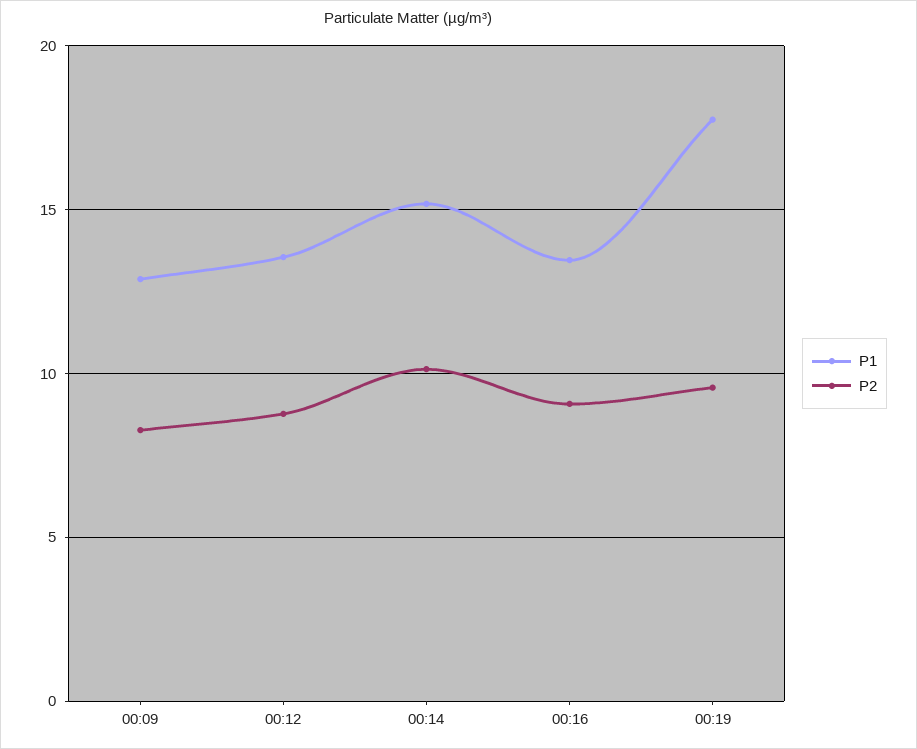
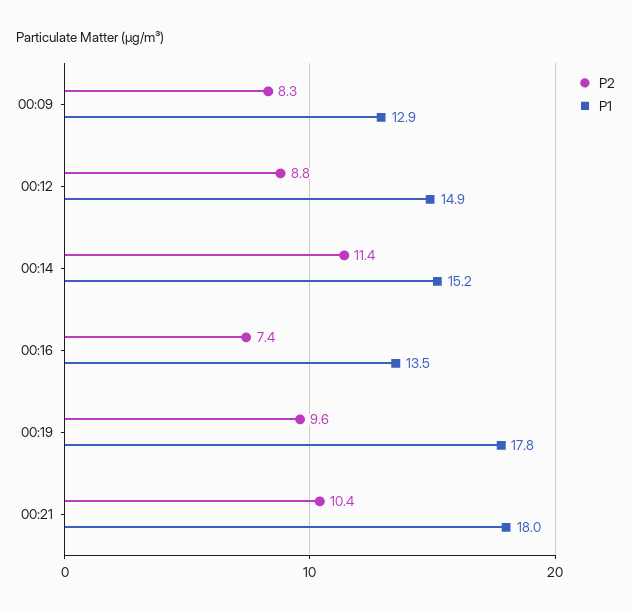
P1, 00:12: 13.5 -> 14.9
P2, 00:14: 10 -> 11.4
P2, 00:16: 9 -> 7.4
P2, 00:21: none -> 10.4
P1, 00:21: none -> 18

